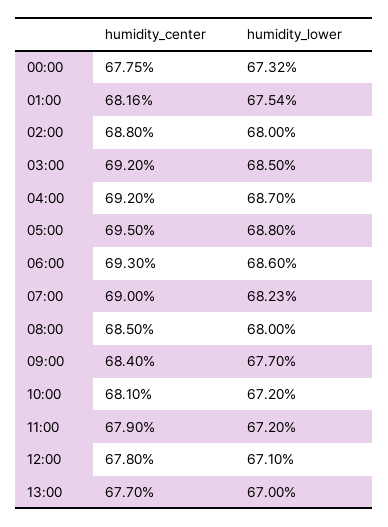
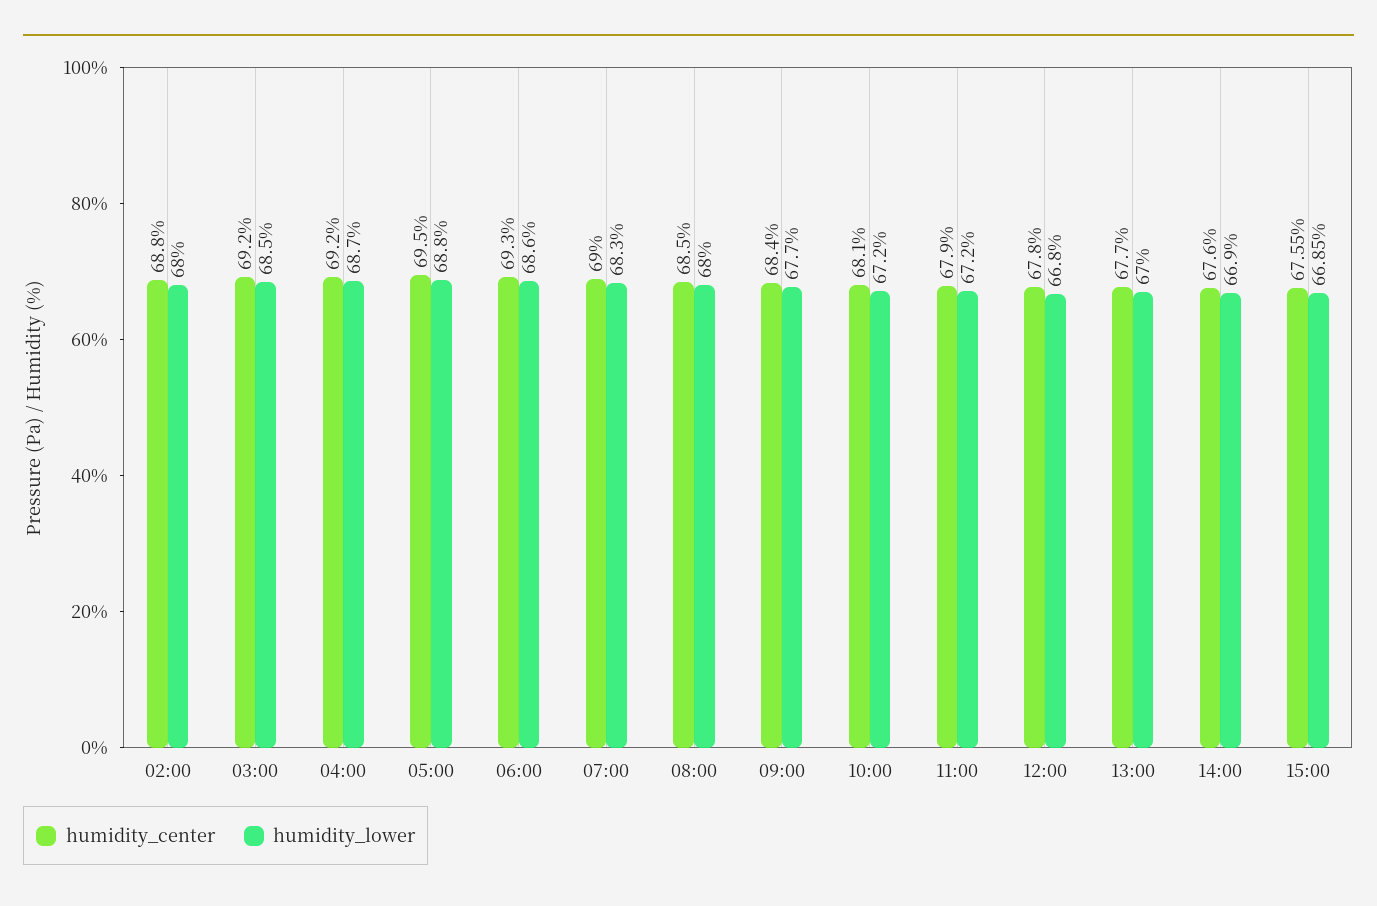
humidity_center, 00:00: 67.75 -> none
humidity_lower, 00:00: 67.32 -> none
humidity_center, 01:00: 68.16 -> none
humidity_lower, 01:00: 67.54 -> none
humidity_lower, 07:00: 68.23 -> 68.3
humidity_lower, 12:00: 67.1 -> 66.8
humidity_center, 14:00: none -> 67.6
humidity_lower, 14:00: none -> 66.9
humidity_center, 15:00: none -> 67.55
humidity_lower, 15:00: none -> 66.85

